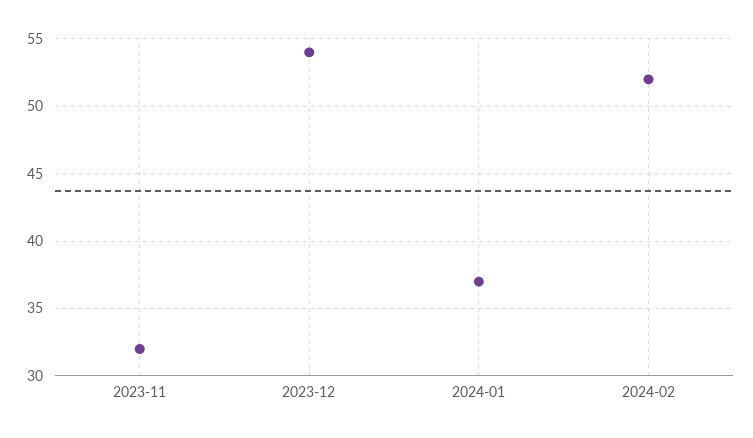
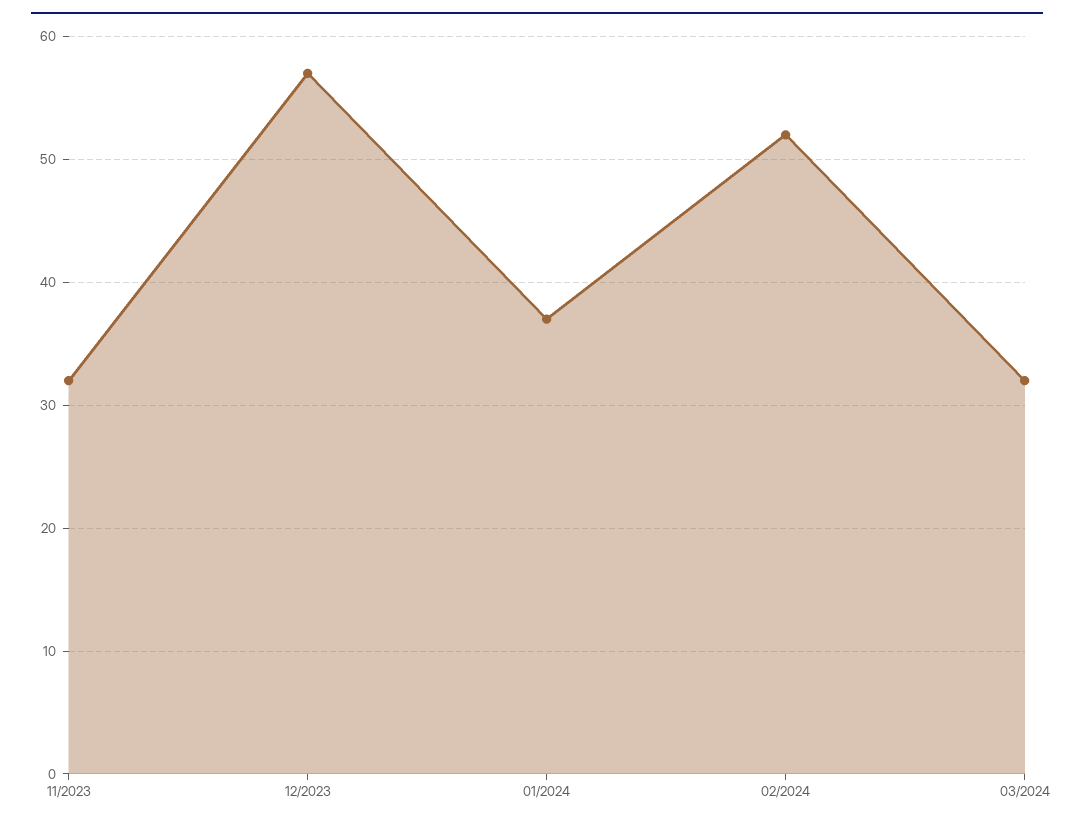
2023-12: 54 -> 57
03/2024: none -> 32

